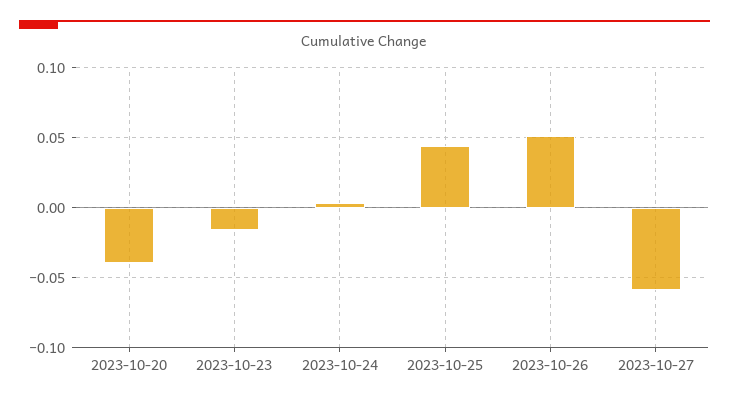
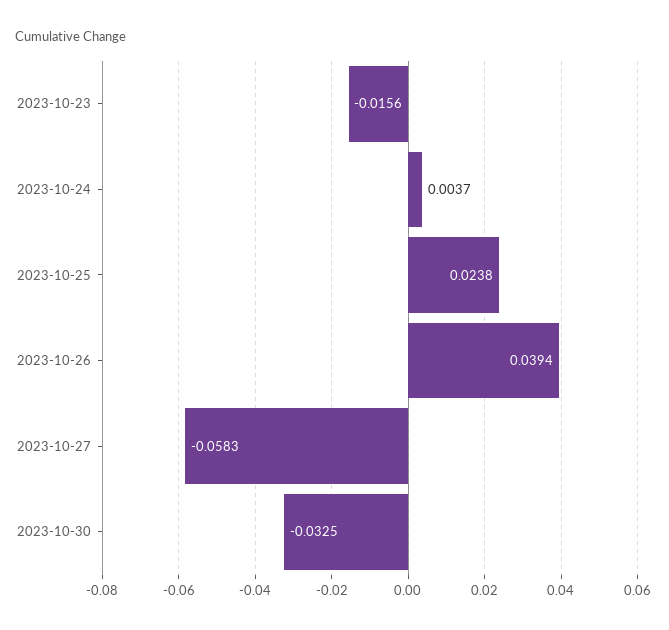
2023-10-20: -0.04 -> none
2023-10-25: 0.045 -> 0.0238
2023-10-26: 0.05 -> 0.0394
2023-10-30: none -> -0.0325

